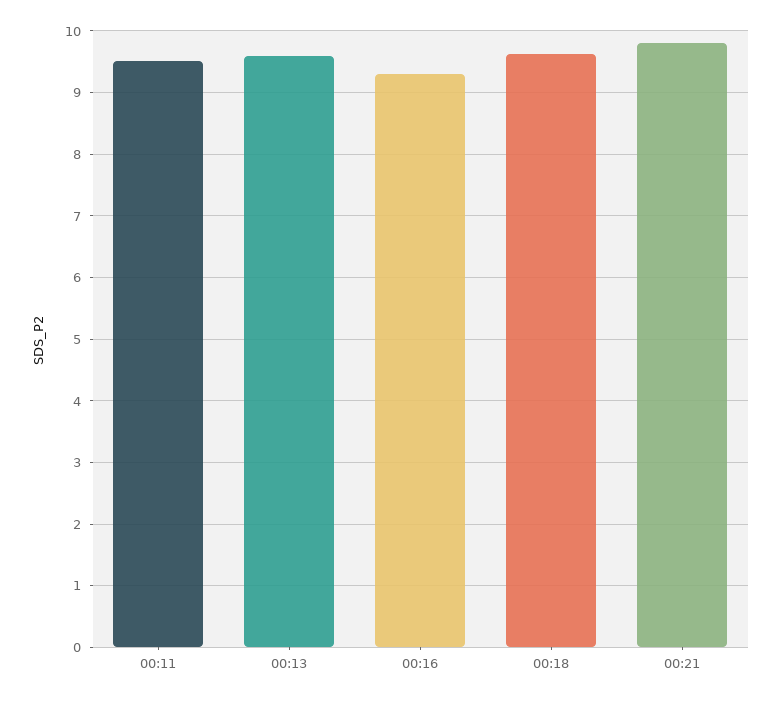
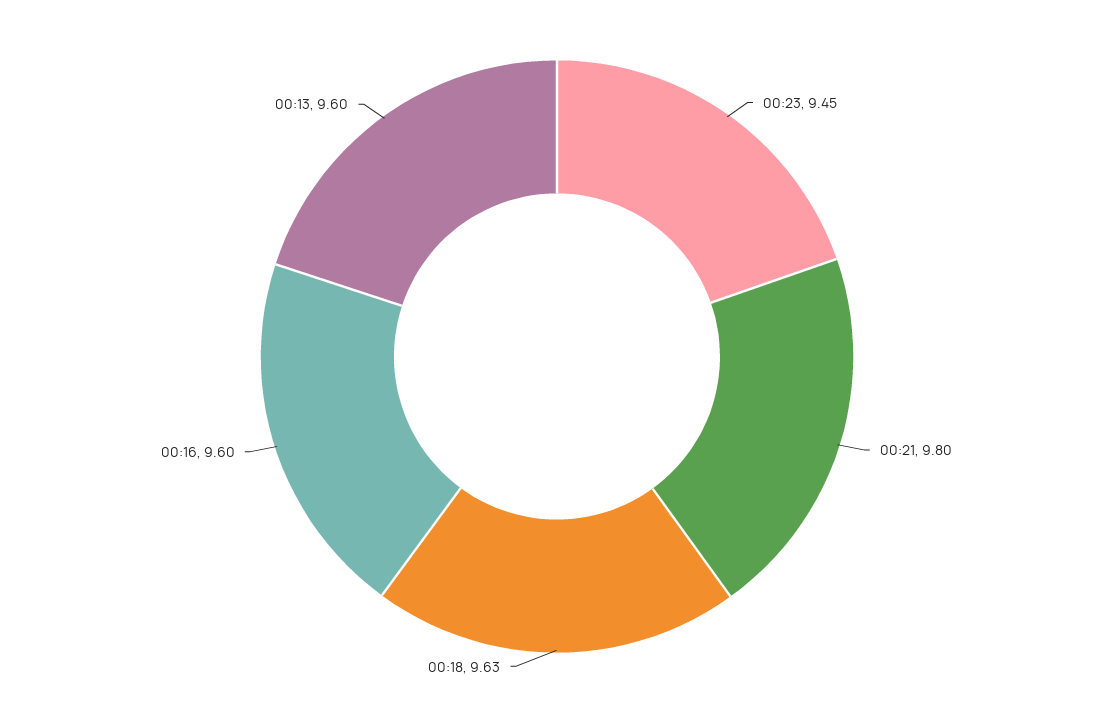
00:11: 9.5 -> none
00:16: 9.3 -> 9.6
00:23: none -> 9.45

